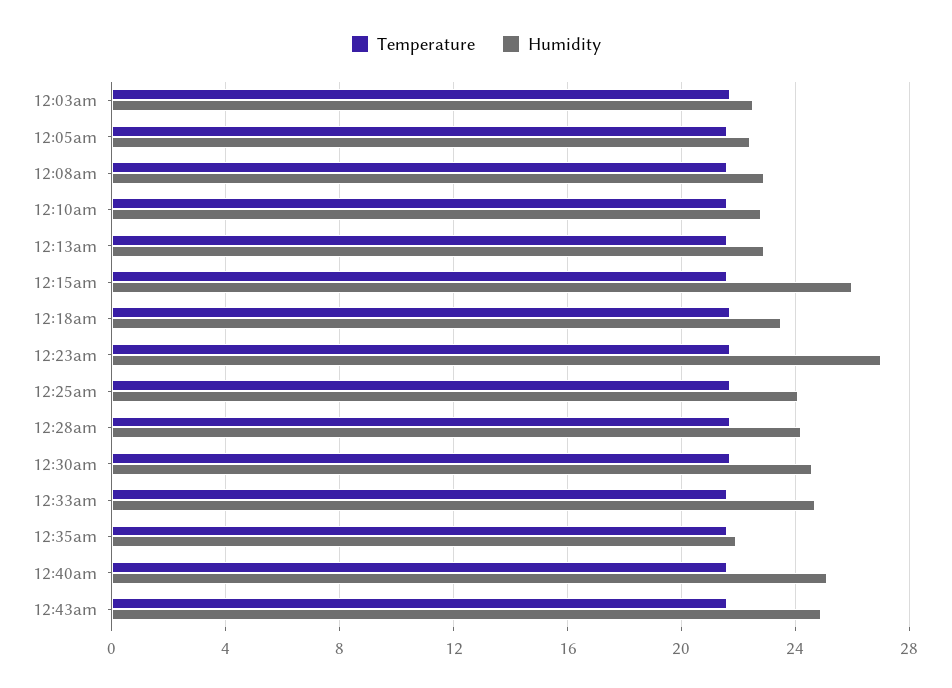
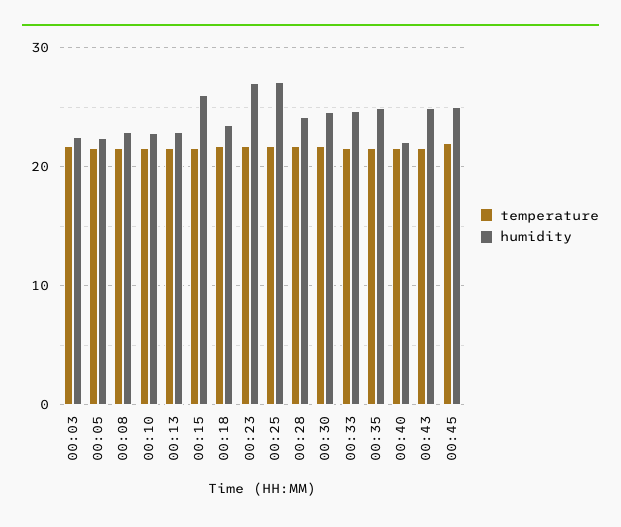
Humidity, 12:25am: 24 -> 27
Humidity, 12:35am: 22 -> 25
Humidity, 12:40am: 25 -> 22
Temperature, 00:45: none -> 22
Humidity, 00:45: none -> 25

